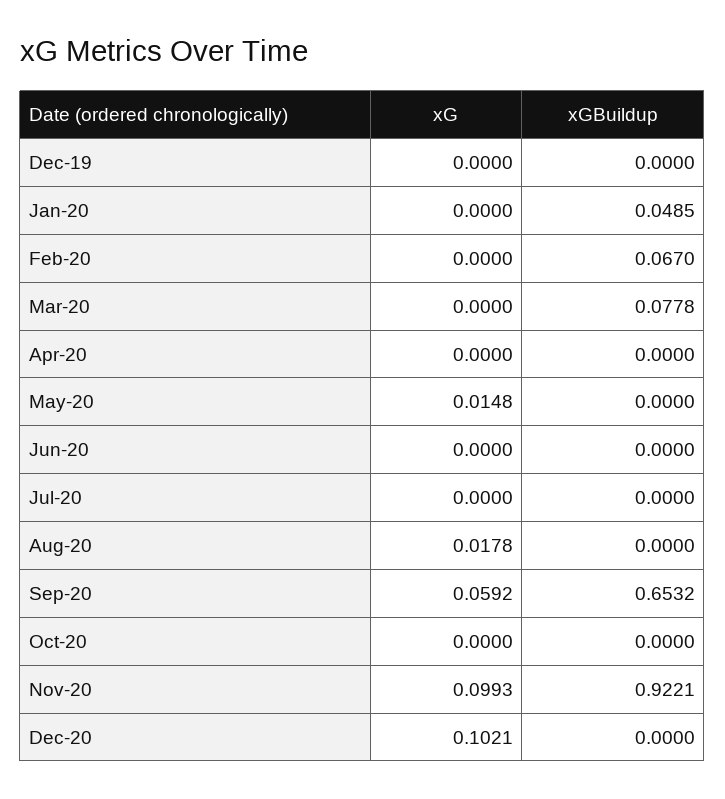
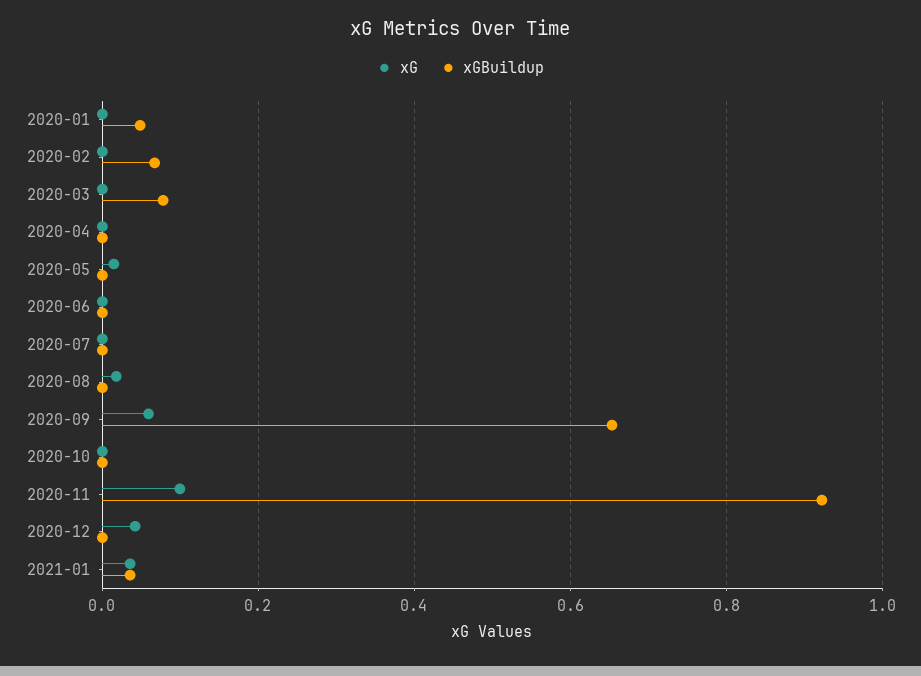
xG, Dec-19: 0 -> none
xGBuildup, Dec-19: 0 -> none
xG, Dec-20: 0.1021 -> 0.04
xG, 2021-01: none -> 0.04
xGBuildup, 2021-01: none -> 0.04

